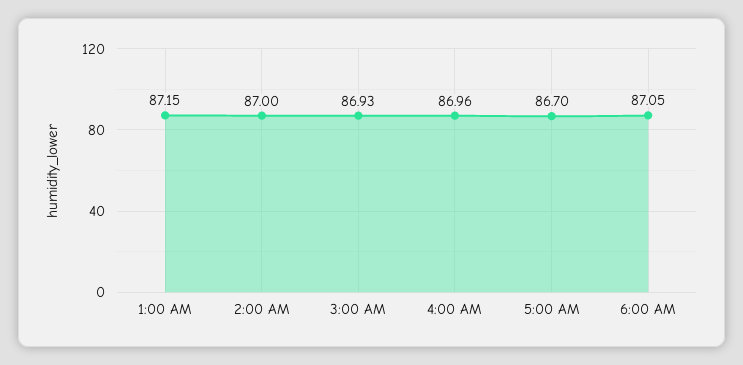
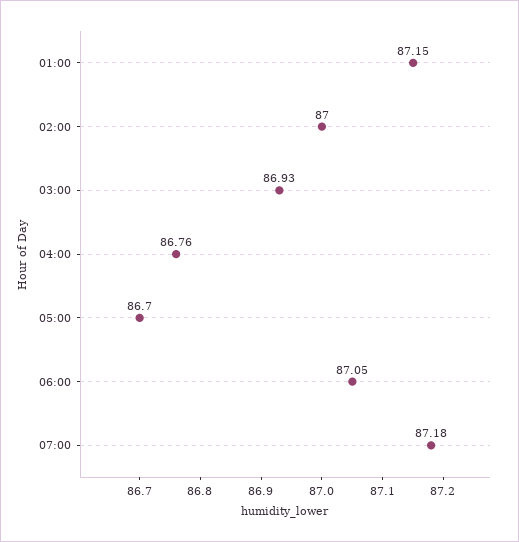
4:00 AM: 86.96 -> 86.76
07:00: none -> 87.18

